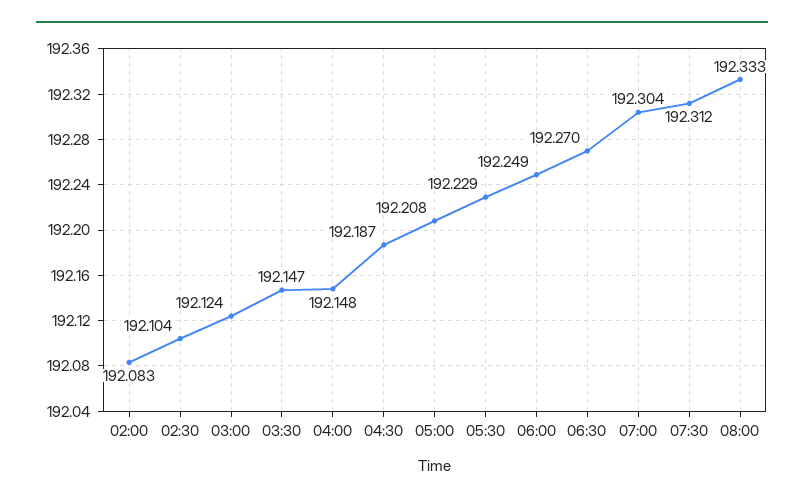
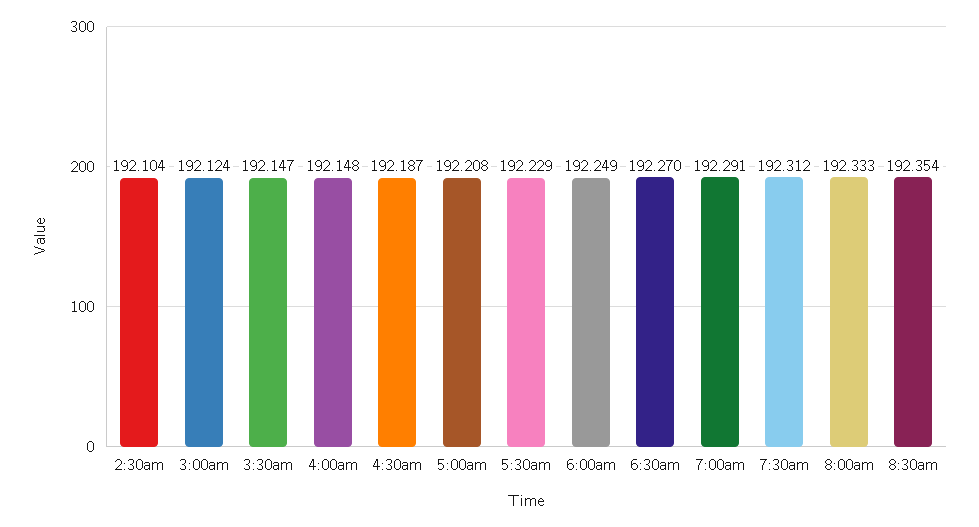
02:00: 192.083 -> none
07:00: 192.304 -> 192.291
8:30am: none -> 192.354

